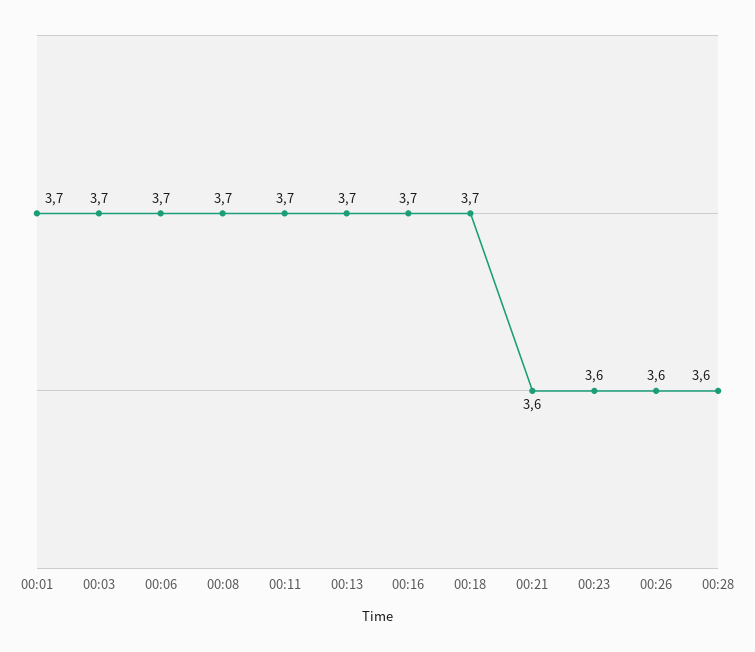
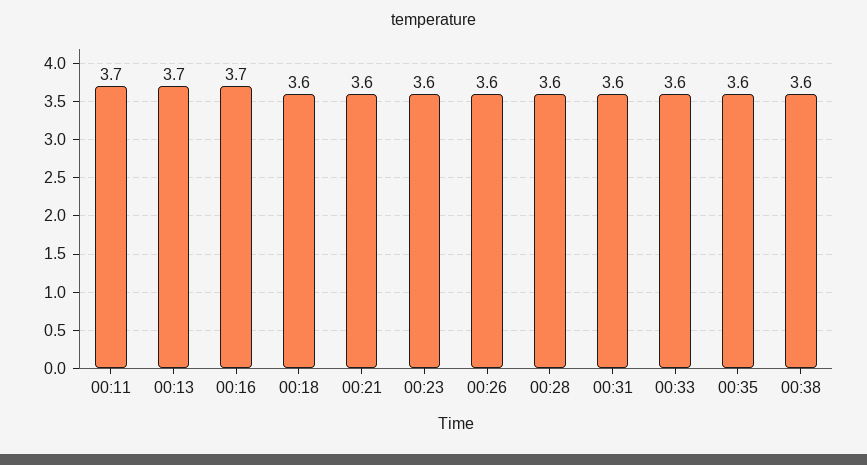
00:01: 3.7 -> none
00:03: 3.7 -> none
00:06: 3.7 -> none
00:08: 3.7 -> none
00:18: 3.7 -> 3.6
00:31: none -> 3.6
00:33: none -> 3.6
00:35: none -> 3.6
00:38: none -> 3.6

